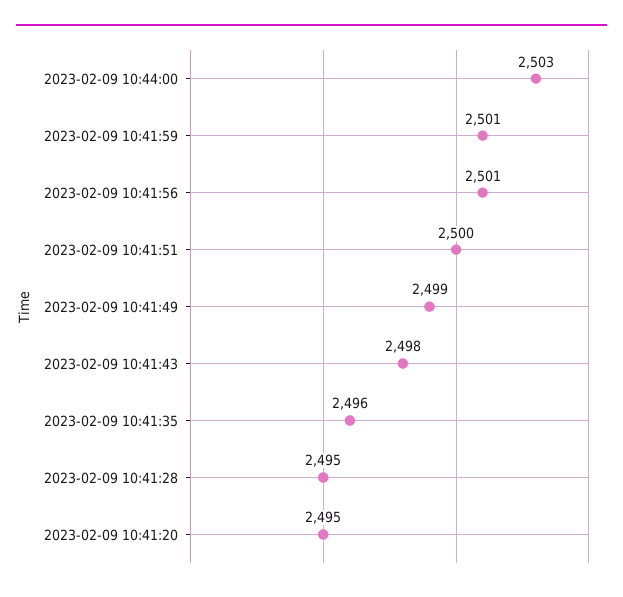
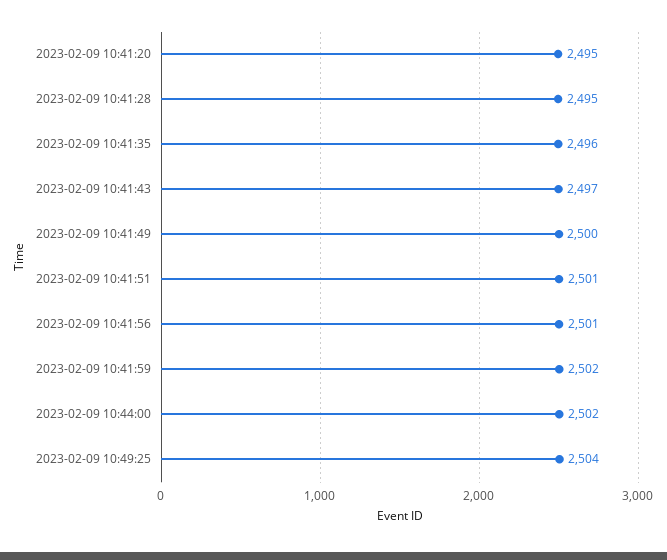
2023-02-09 10:44:00: 2503 -> 2502
2023-02-09 10:41:59: 2501 -> 2502
2023-02-09 10:41:51: 2500 -> 2501
2023-02-09 10:41:49: 2499 -> 2500
2023-02-09 10:41:43: 2498 -> 2497
2023-02-09 10:49:25: none -> 2504

